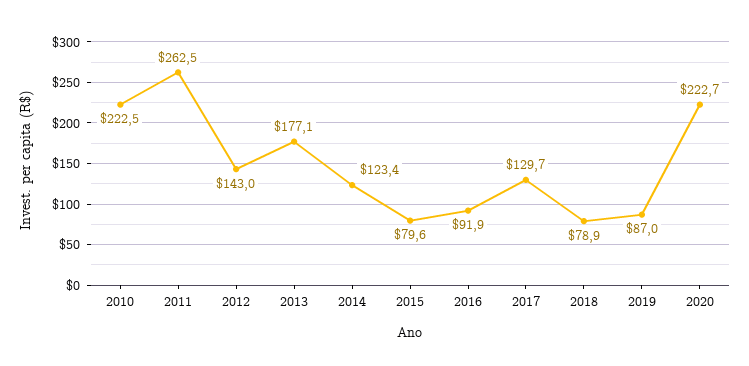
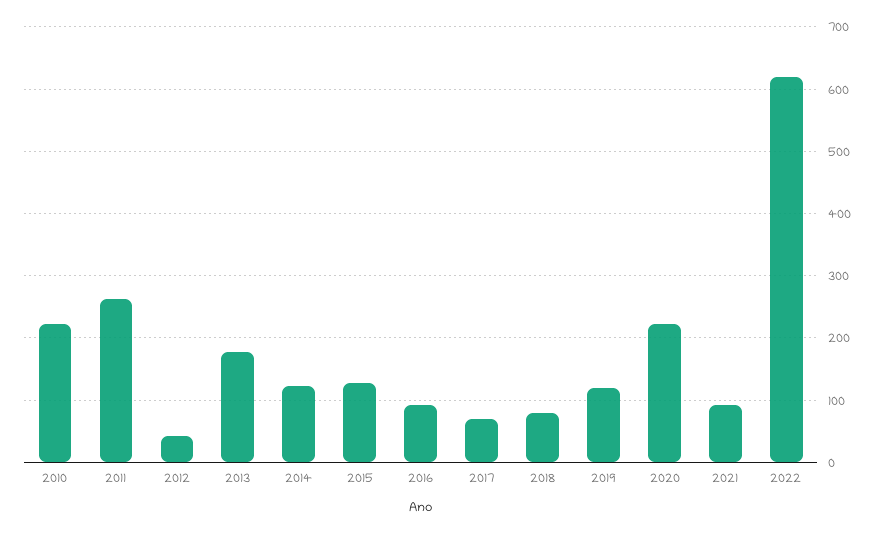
2012: 143 -> 40
2015: 79.6 -> 130
2017: 129.7 -> 70
2019: 87 -> 120
2021: none -> 90
2022: none -> 620

